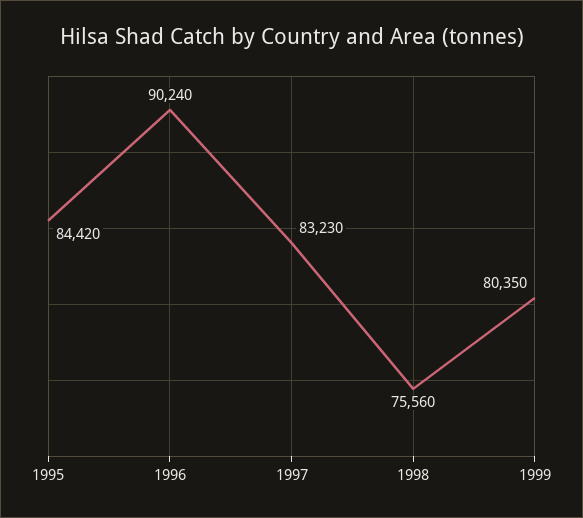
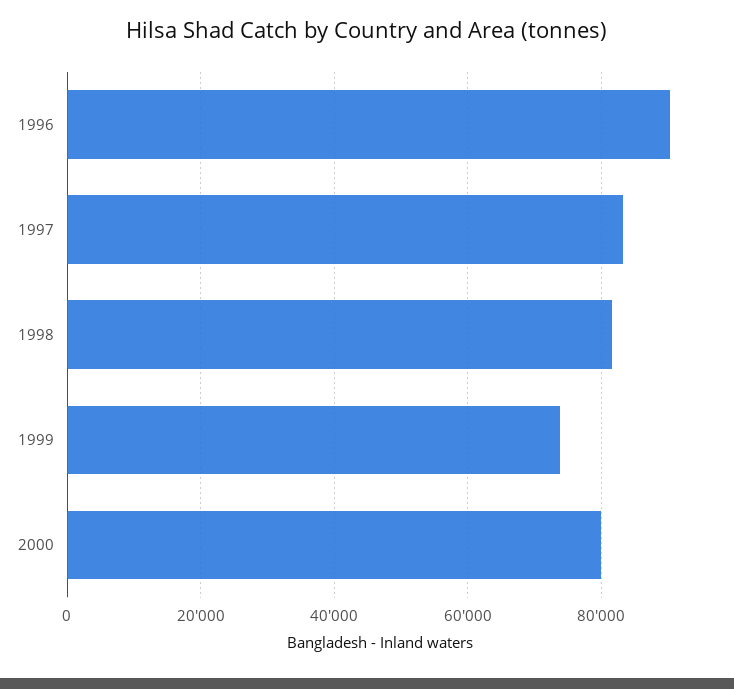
1995: 84420 -> none
1998: 75560 -> 82000
1999: 80350 -> 74000
2000: none -> 80000

